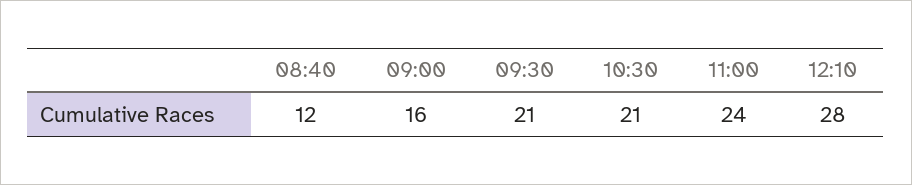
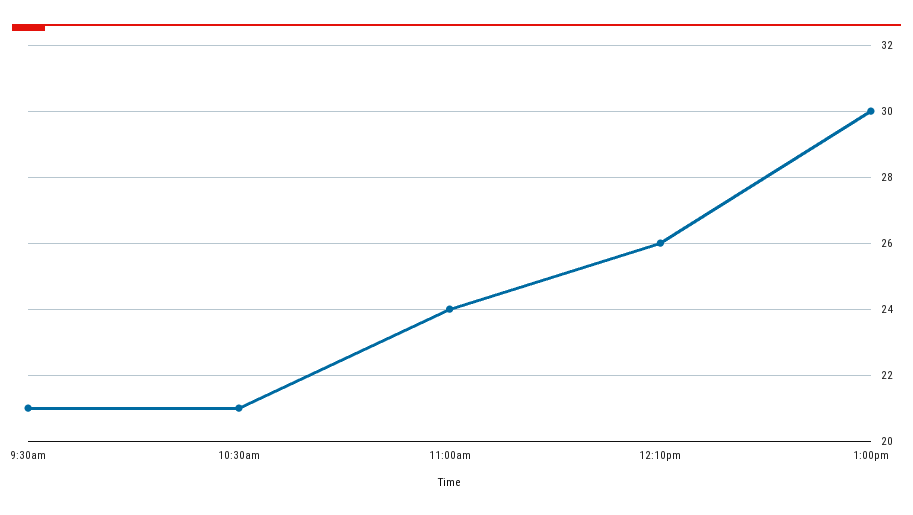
08:40: 12 -> none
09:00: 16 -> none
12:10: 28 -> 26
1:00pm: none -> 30

